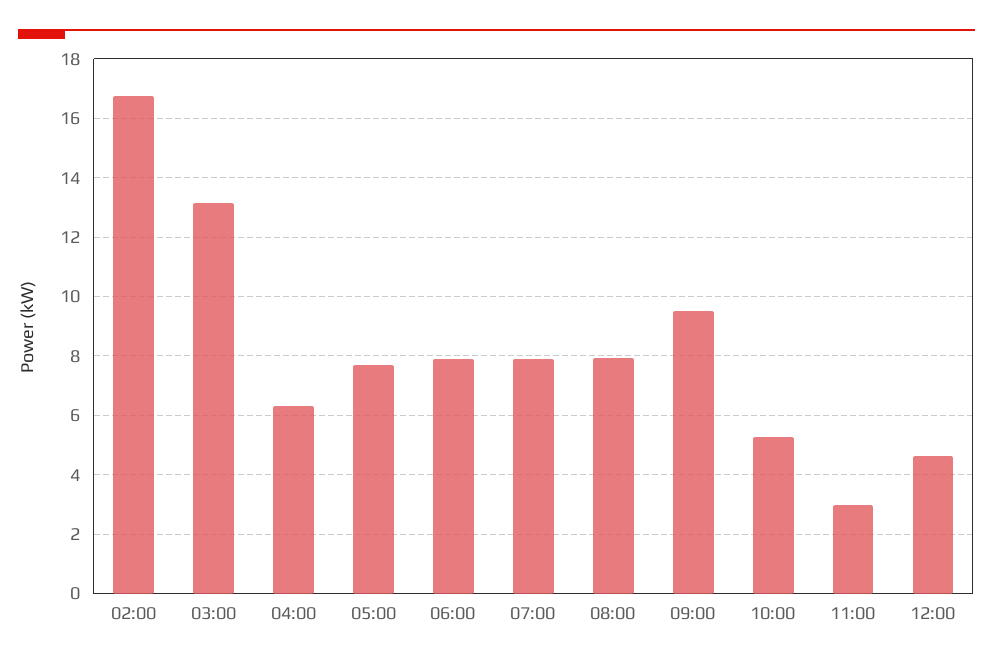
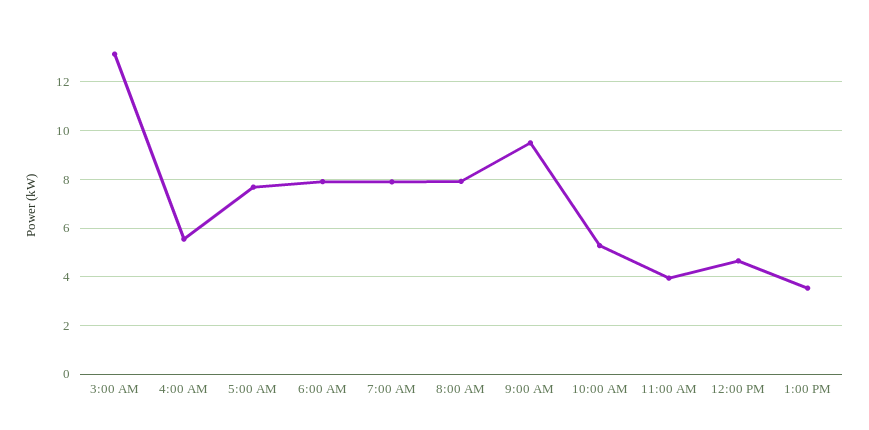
02:00: 16.75 -> none
04:00: 6.25 -> 5.5
11:00: 3 -> 4
1:00 PM: none -> 3.5

